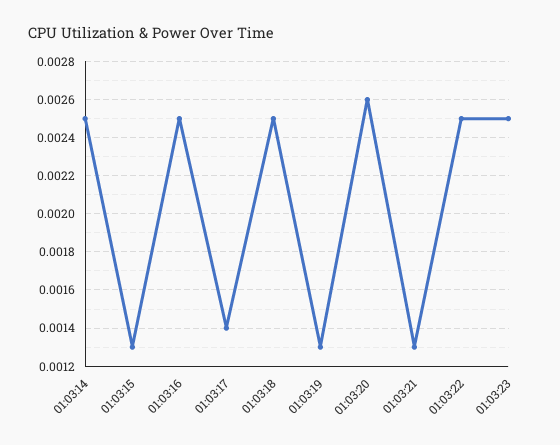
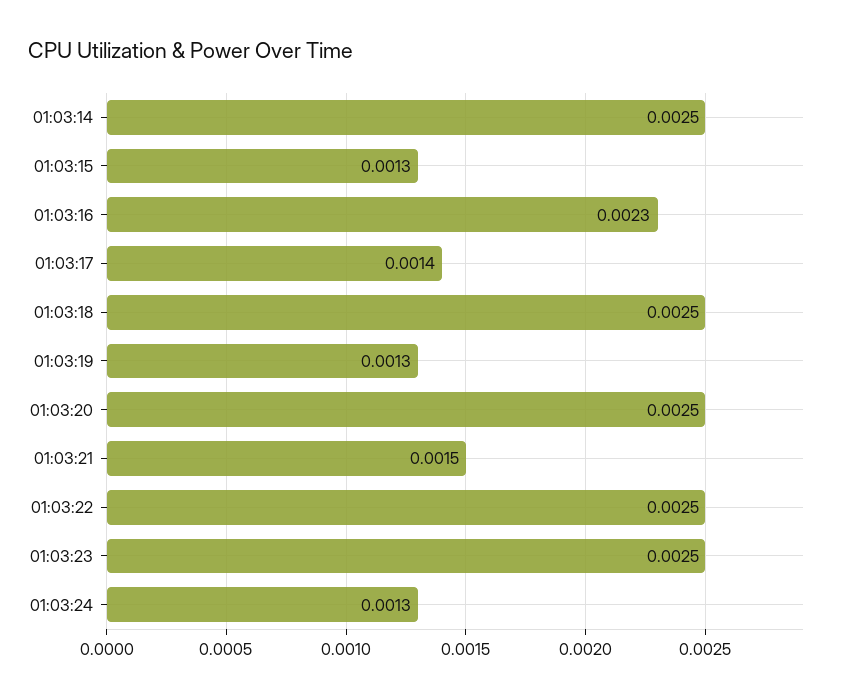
01:03:16: 0.0025 -> 0.0023
01:03:20: 0.0026 -> 0.0025
01:03:21: 0.0013 -> 0.0015
01:03:24: none -> 0.0013

